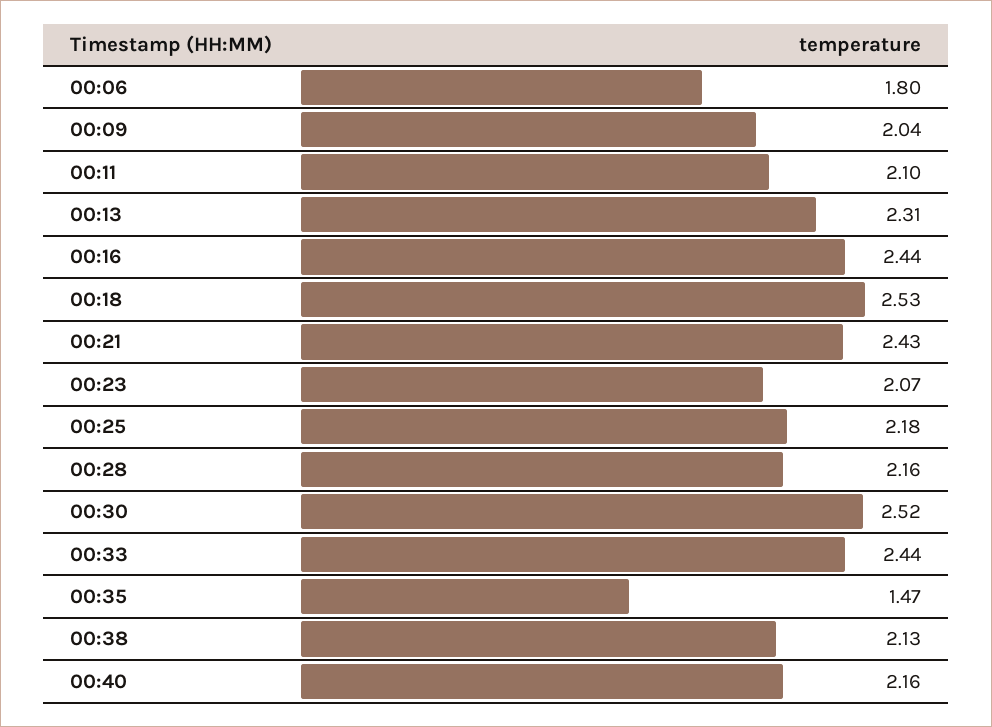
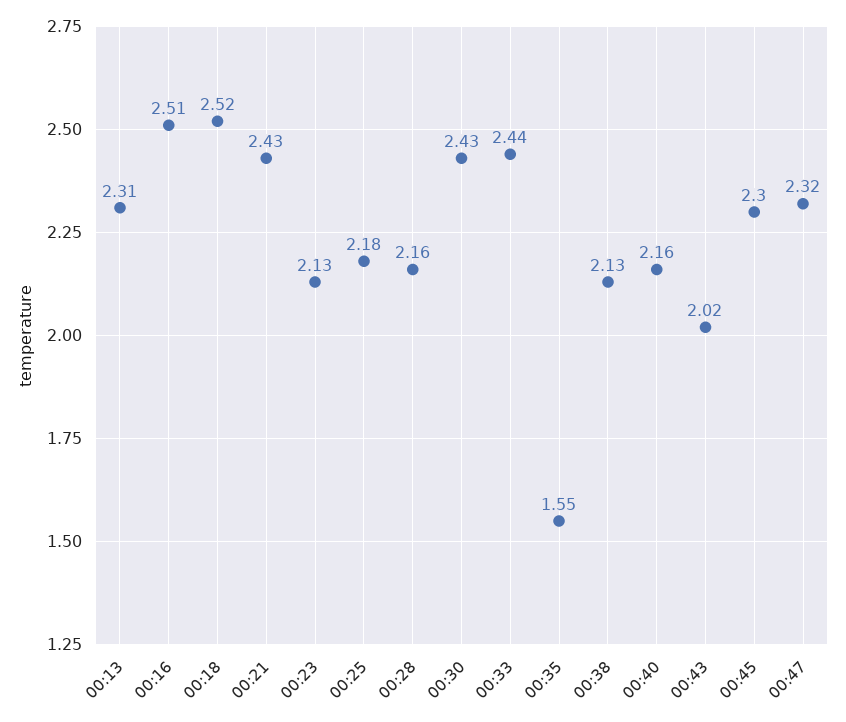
00:06: 1.8 -> none
00:09: 2.04 -> none
00:11: 2.1 -> none
00:16: 2.44 -> 2.51
00:18: 2.53 -> 2.52
00:23: 2.07 -> 2.13
00:30: 2.52 -> 2.43
00:35: 1.47 -> 1.55
00:43: none -> 2.02
00:45: none -> 2.3
00:47: none -> 2.32

